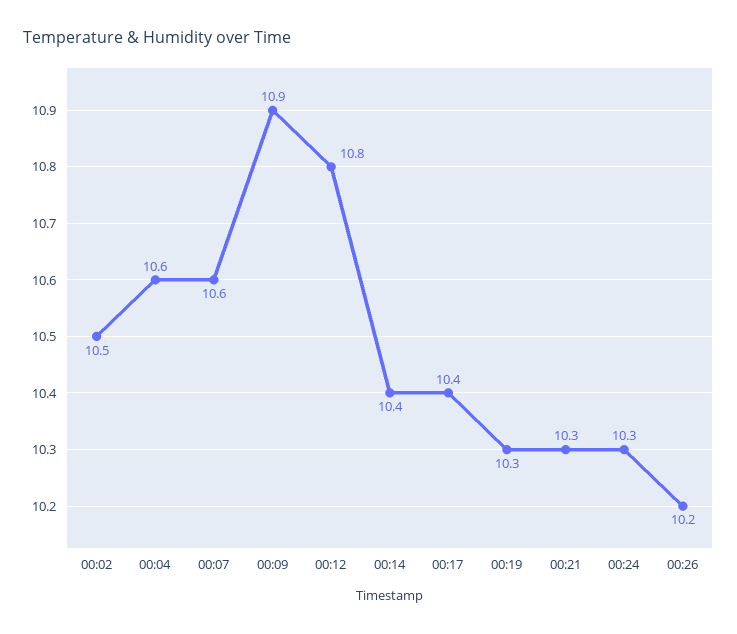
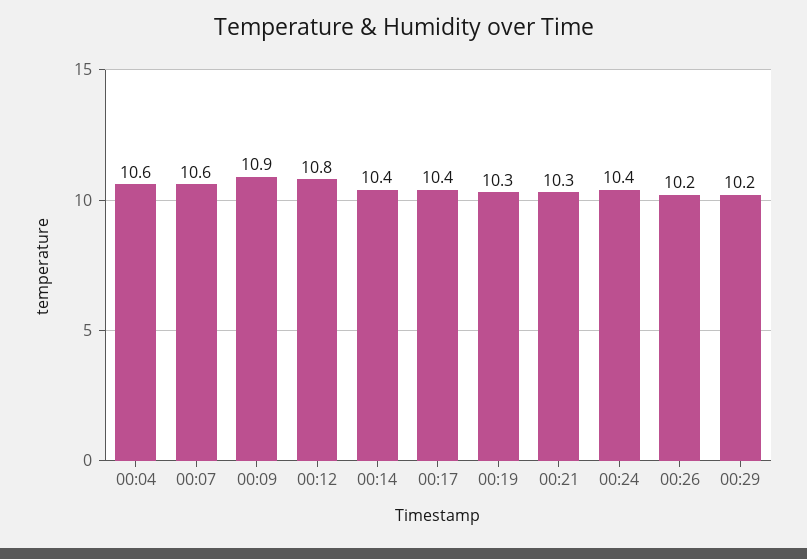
00:02: 10.5 -> none
00:24: 10.3 -> 10.4
00:29: none -> 10.2

